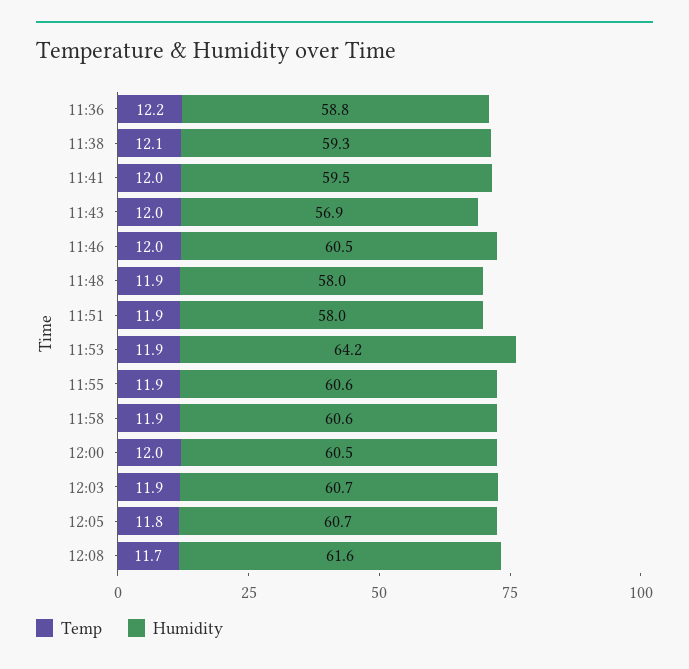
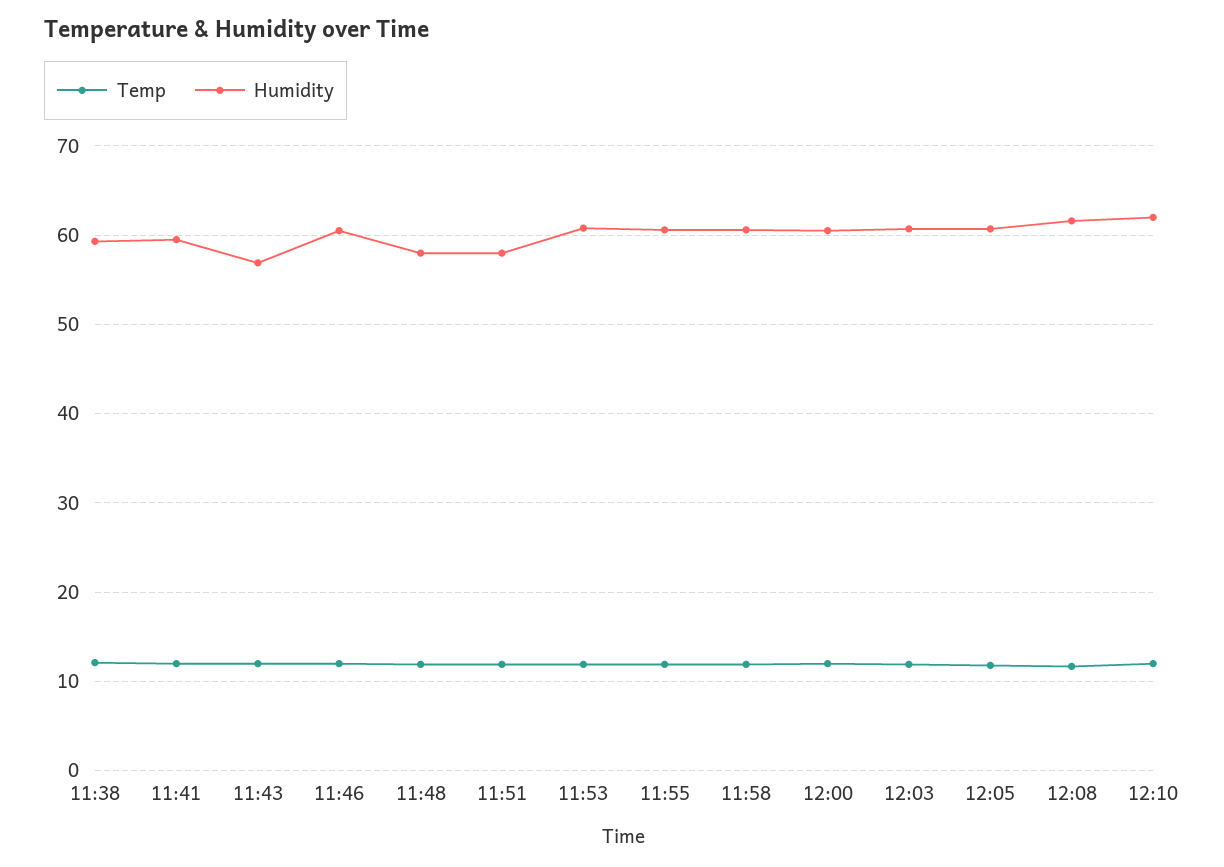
Temp, 11:36: 12.2 -> none
Humidity, 11:36: 58.8 -> none
Humidity, 11:53: 64.2 -> 61
Temp, 12:10: none -> 12
Humidity, 12:10: none -> 62

